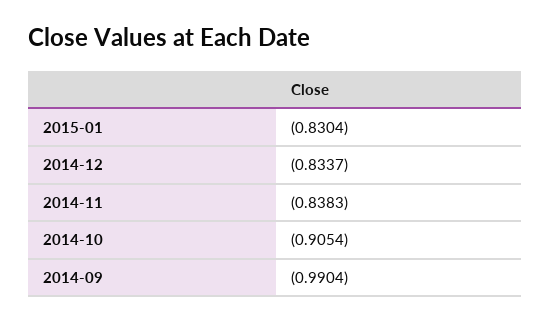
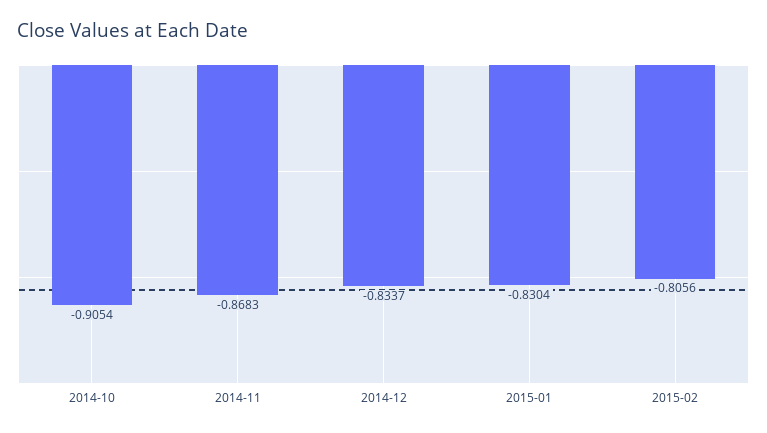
2014-11: -0.8383 -> -0.8683
2014-09: -0.9904 -> none
2015-02: none -> -0.8056

